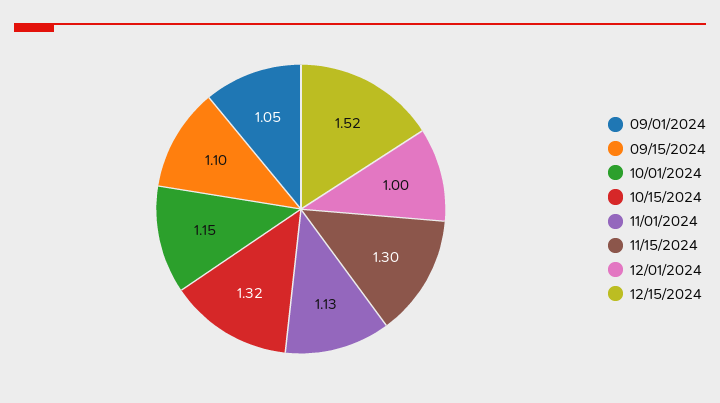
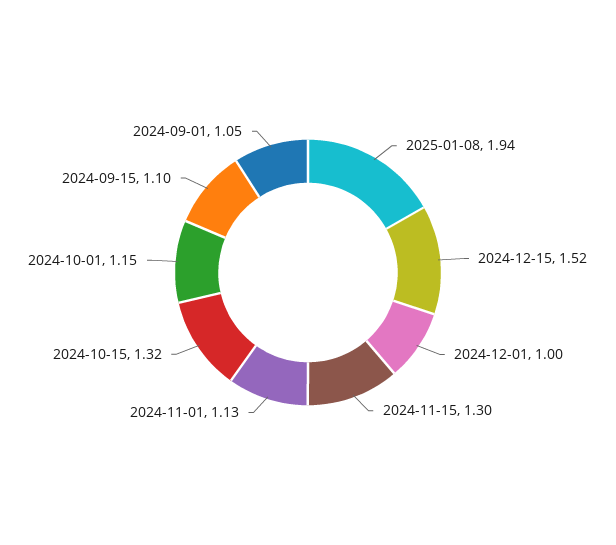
2025-01-08: none -> 1.94

